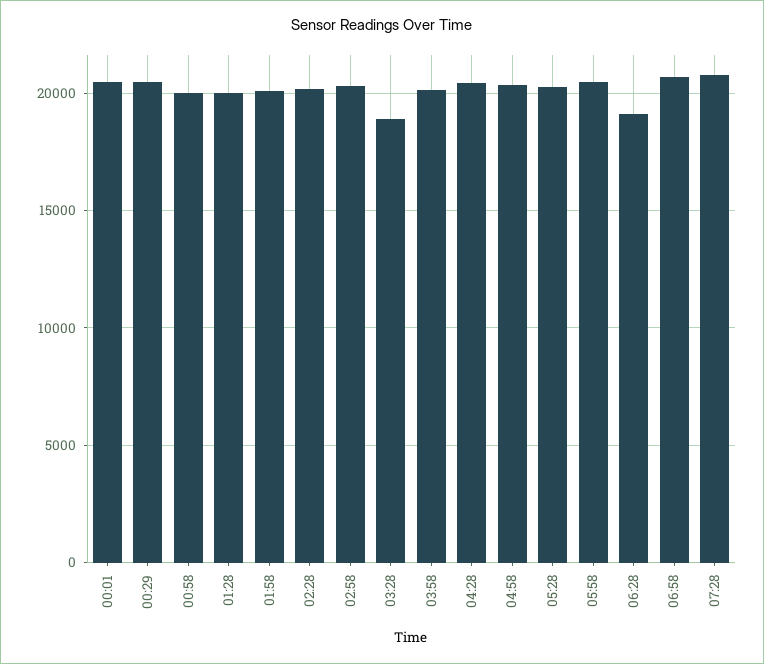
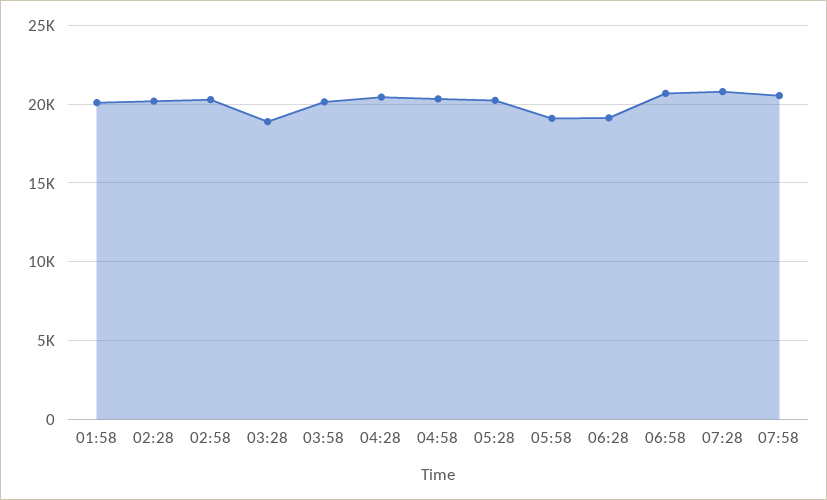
00:01: 20500 -> none
00:29: 20500 -> none
00:58: 20000 -> none
01:28: 20000 -> none
05:58: 20500 -> 19000
07:58: none -> 20500

